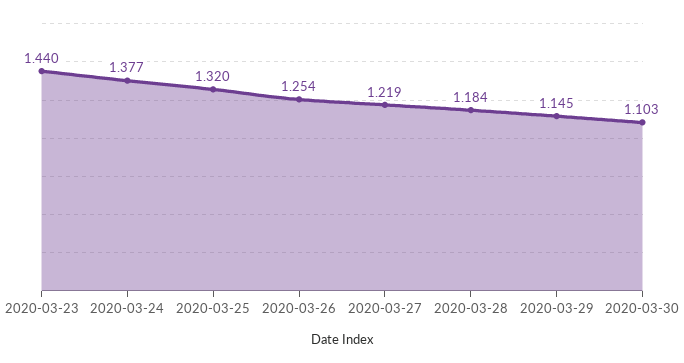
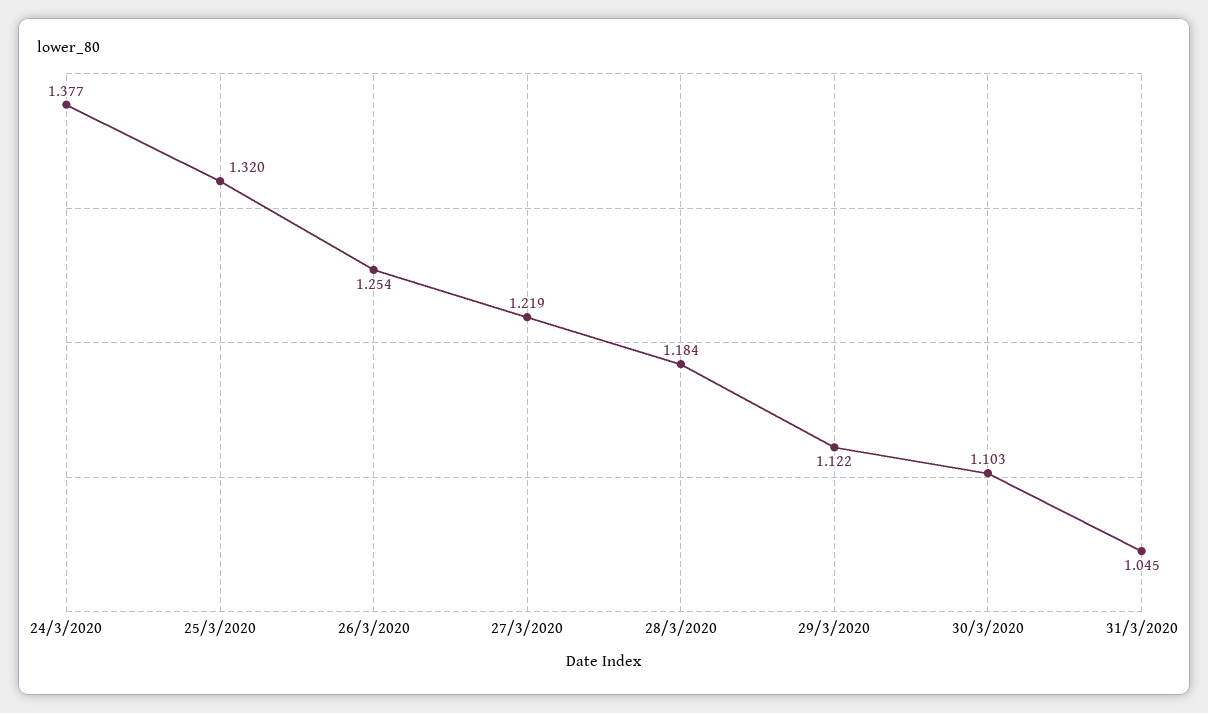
2020-03-23: 1.44 -> none
2020-03-29: 1.145 -> 1.122
31/3/2020: none -> 1.045

